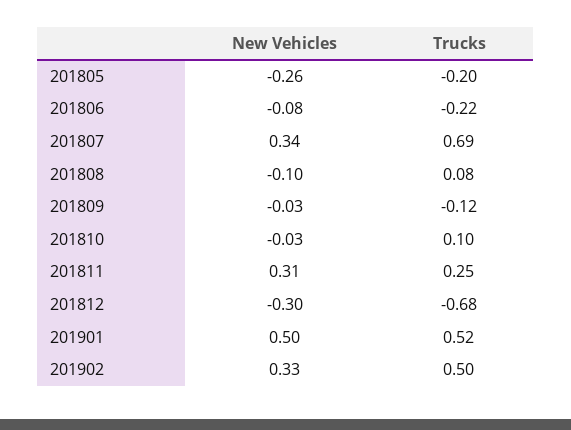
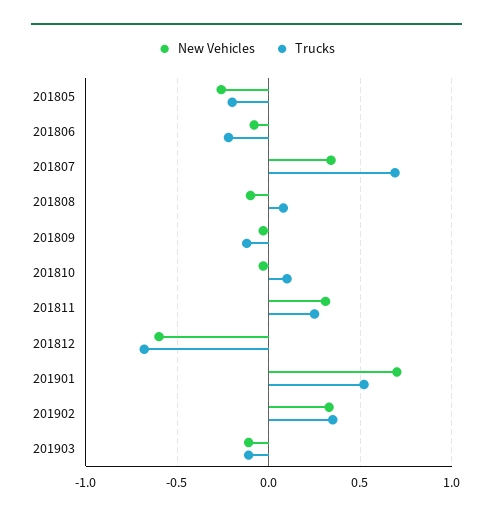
New Vehicles, 201812: -0.3 -> -0.6
New Vehicles, 201901: 0.5 -> 0.7
Trucks, 201902: 0.5 -> 0.35
New Vehicles, 201903: none -> -0.1
Trucks, 201903: none -> -0.1

